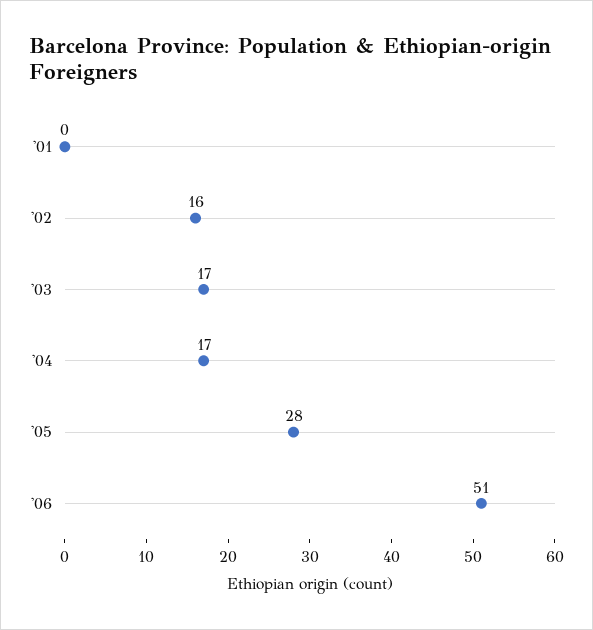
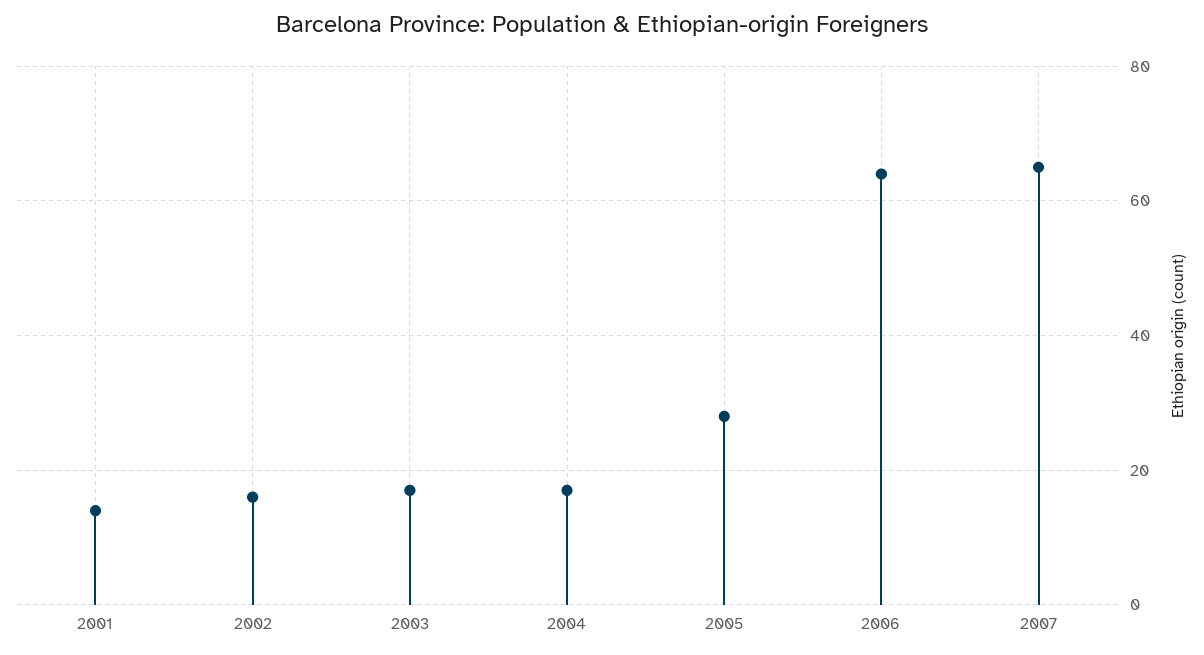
'01: 0 -> 15
'06: 51 -> 65
2007: none -> 65

